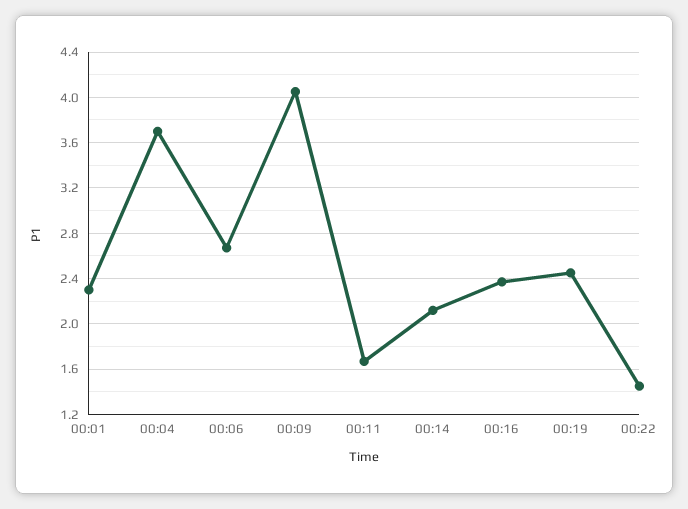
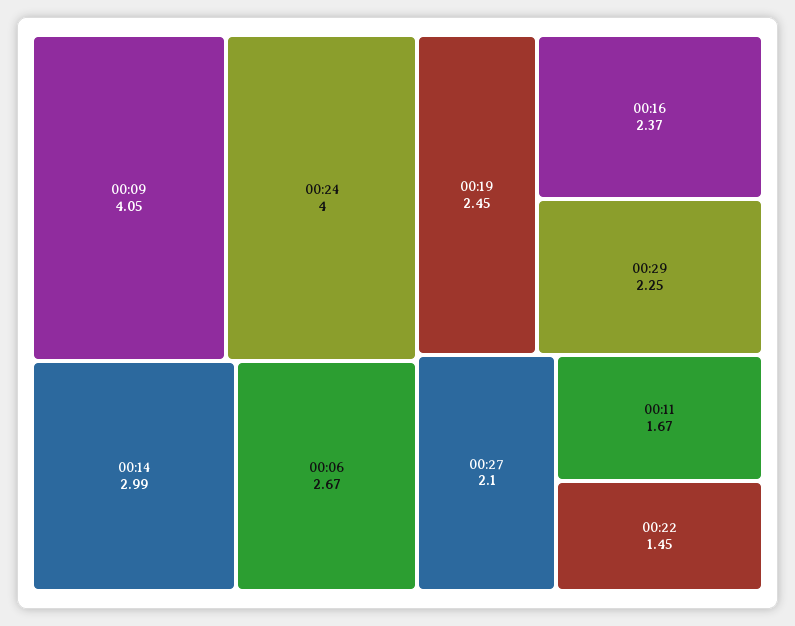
00:01: 2.3 -> none
00:04: 3.7 -> none
00:14: 2.1 -> 2.99
00:24: none -> 4
00:29: none -> 2.25
00:27: none -> 2.1

